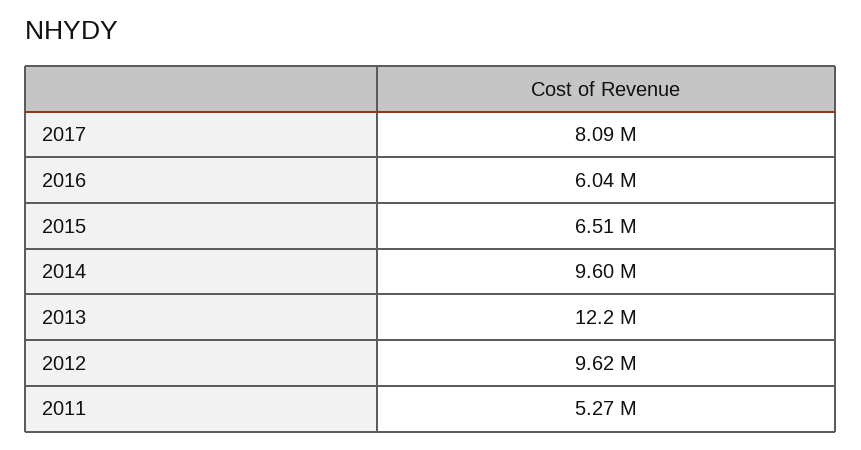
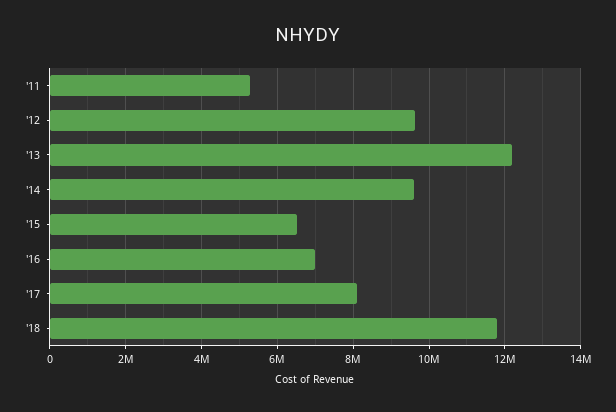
2016: 6040000 -> 7000000
'18: none -> 11800000

